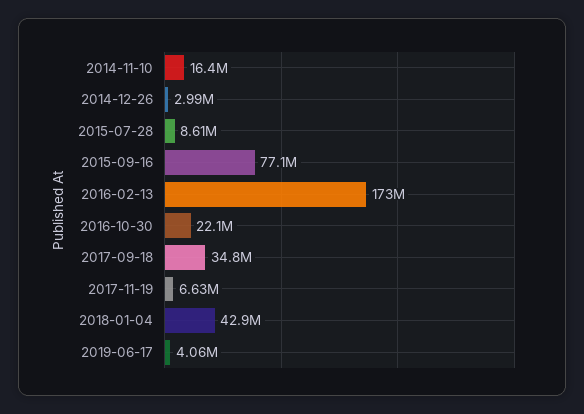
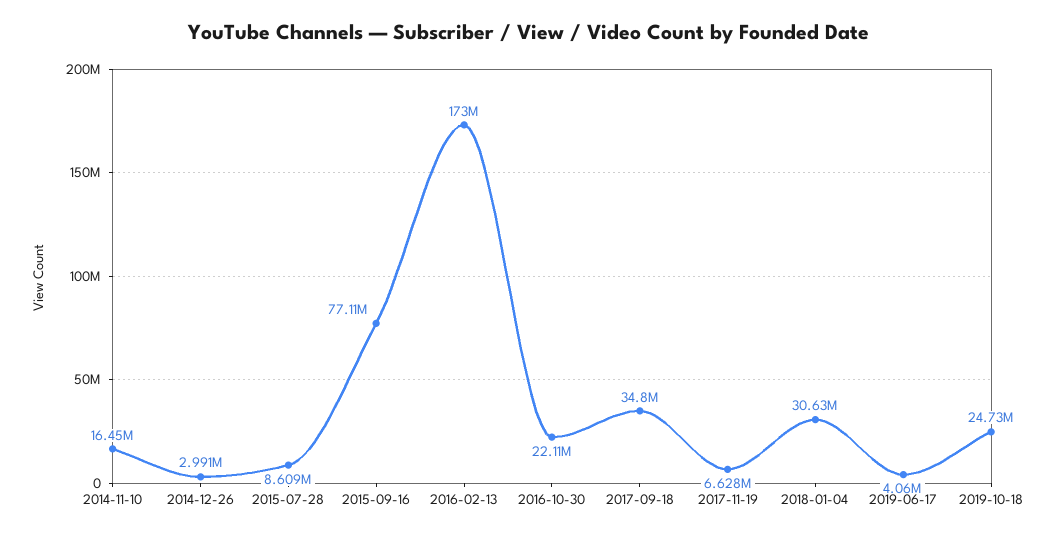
2018-01-04: 42900000 -> 30630000
2019-10-18: none -> 24730000

